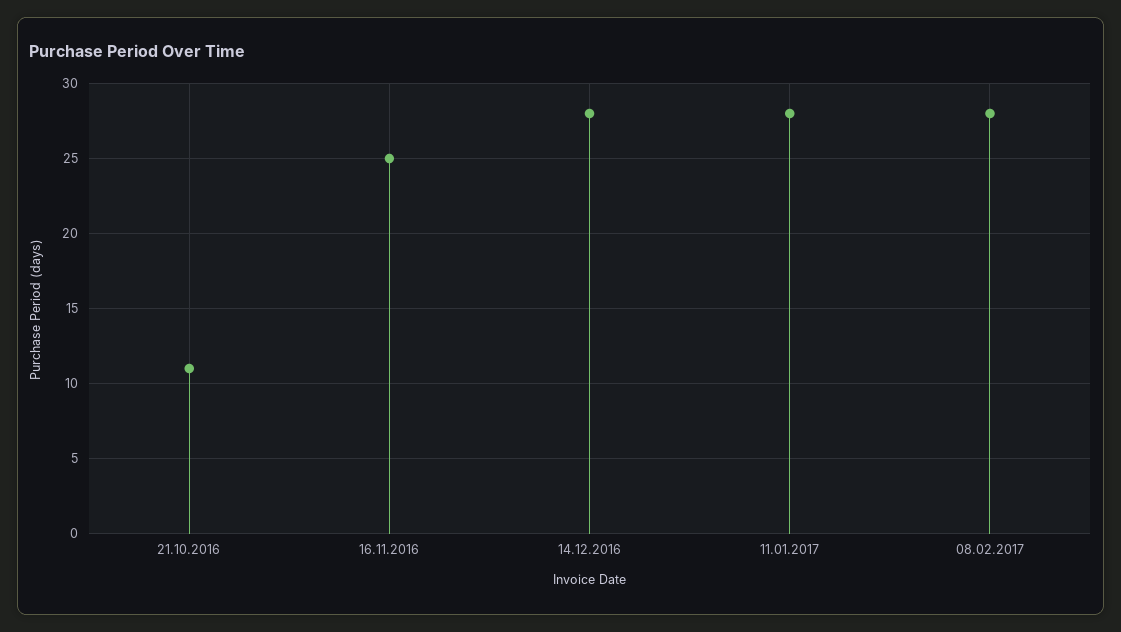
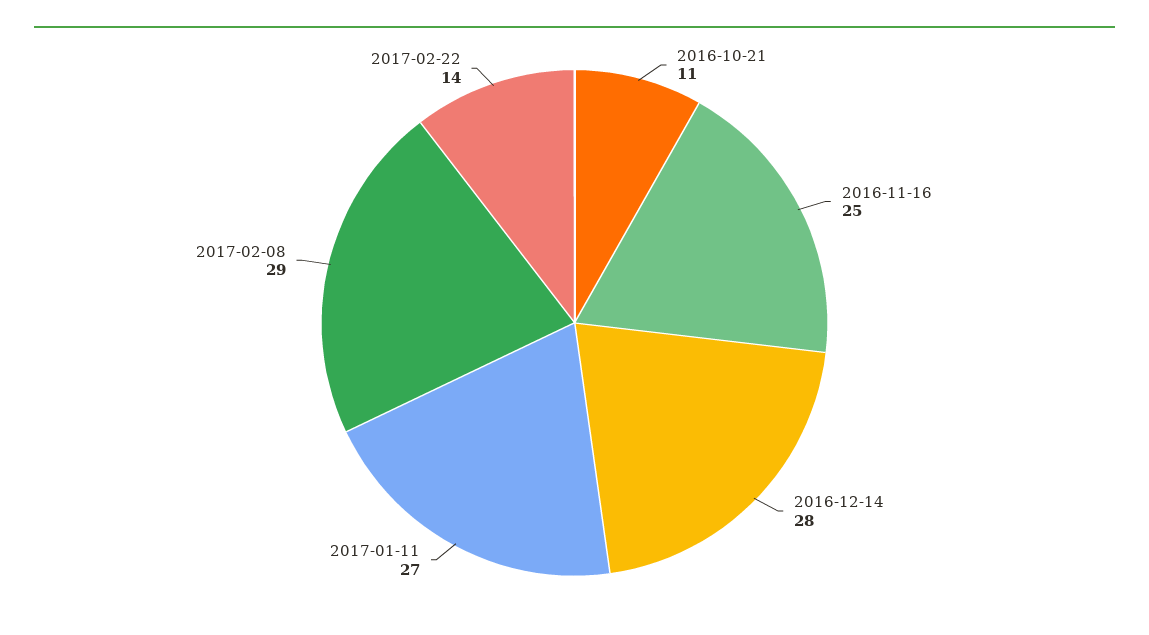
11.01.2017: 28 -> 27
08.02.2017: 28 -> 29
2017-02-22: none -> 14

